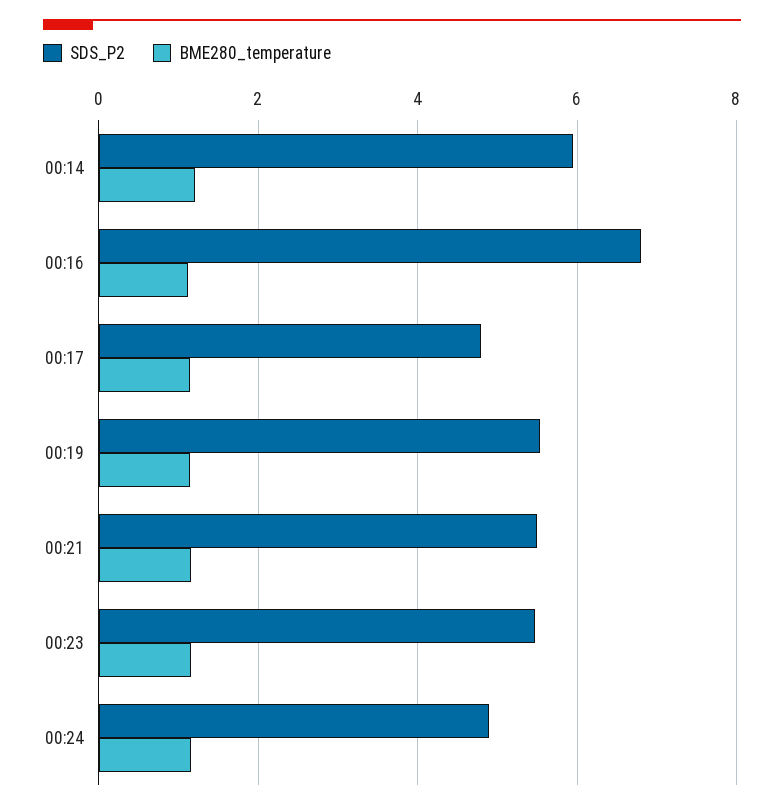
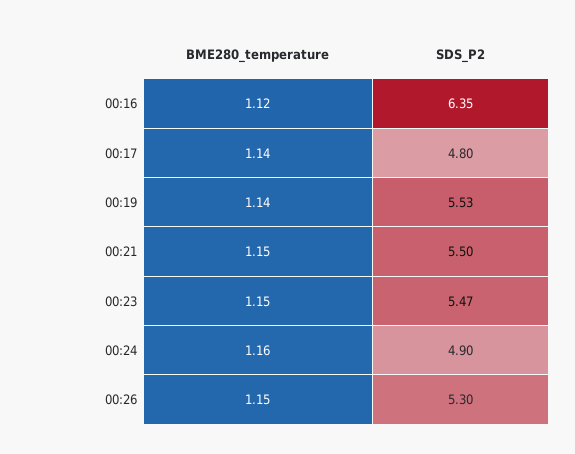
SDS_P2, 00:14: 6 -> none
BME280_temperature, 00:14: 1.2 -> none
SDS_P2, 00:16: 6.8 -> 6.35
BME280_temperature, 00:26: none -> 1.15
SDS_P2, 00:26: none -> 5.3

